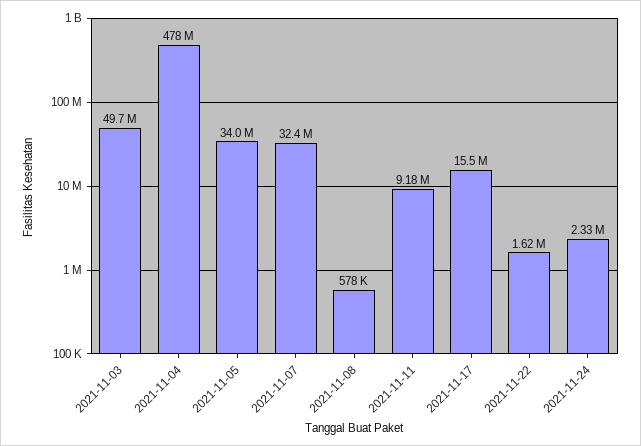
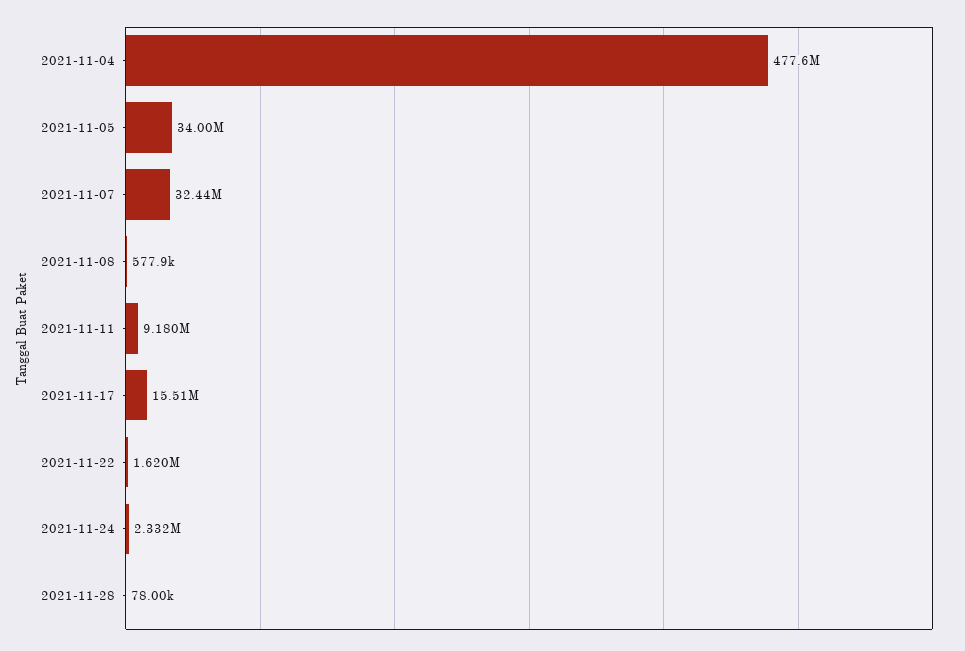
2021-11-03: 49700000 -> none
2021-11-28: none -> 78000

